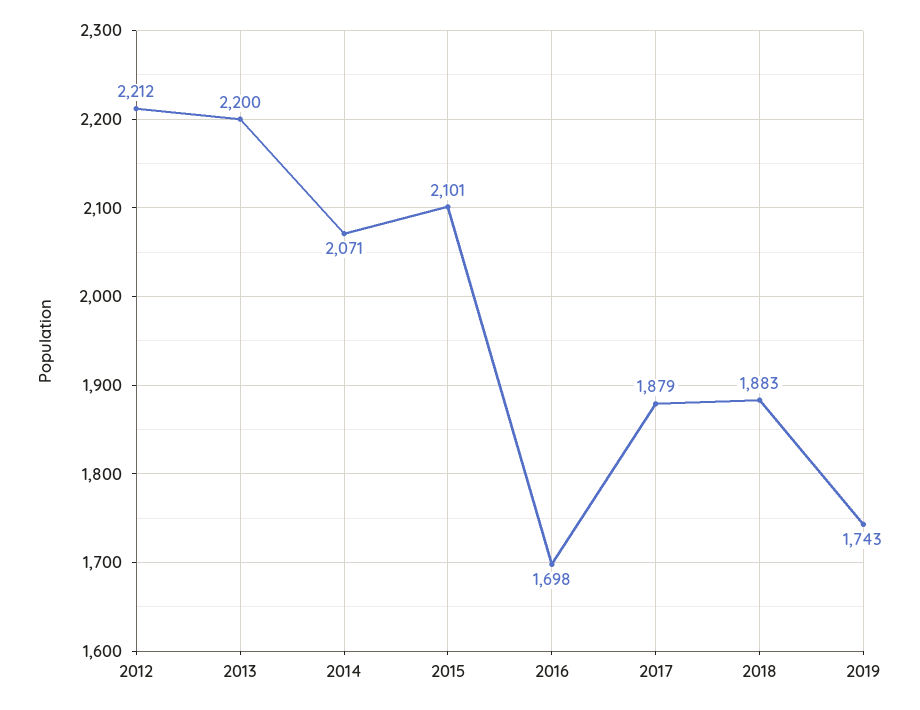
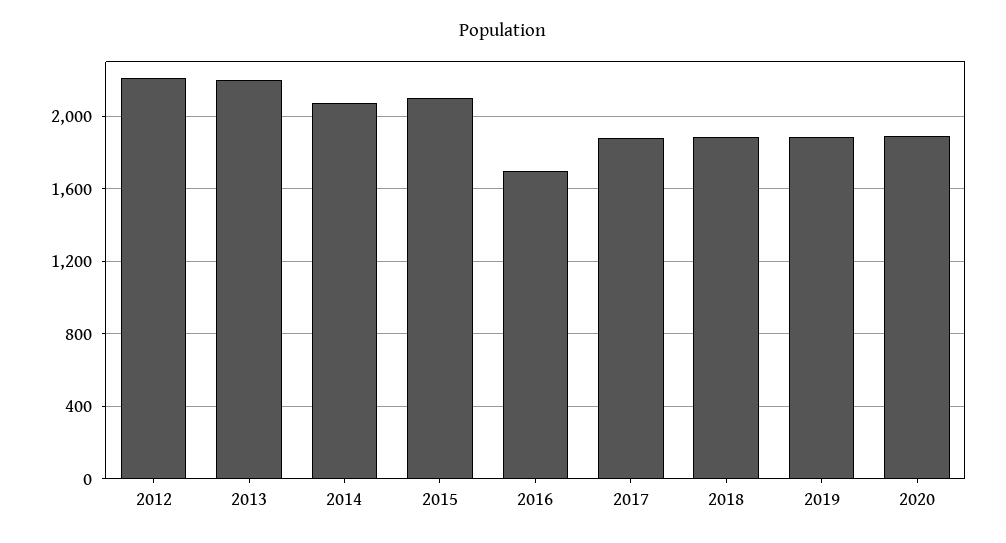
2019: 1743 -> 1900
2020: none -> 1900

